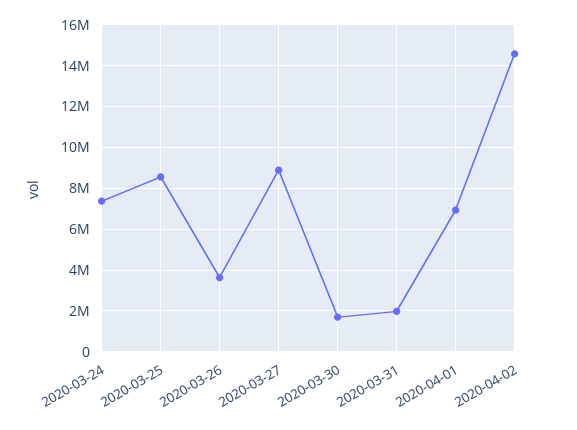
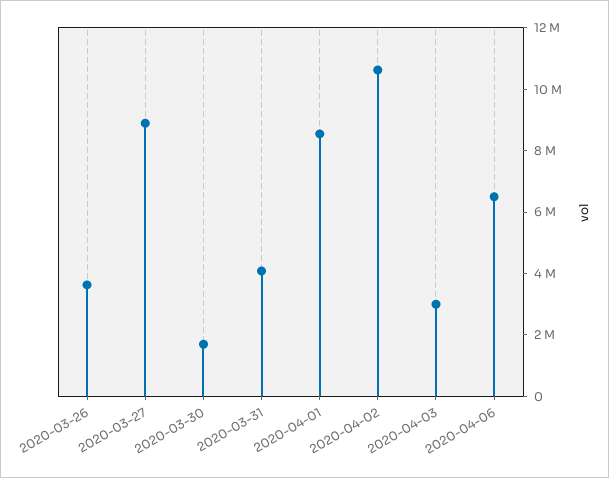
2020-03-24: 7500000 -> none
2020-03-25: 8500000 -> none
2020-03-31: 2000000 -> 4000000
2020-04-01: 7000000 -> 8500000
2020-04-02: 14500000 -> 10500000
2020-04-03: none -> 3000000
2020-04-06: none -> 6500000

